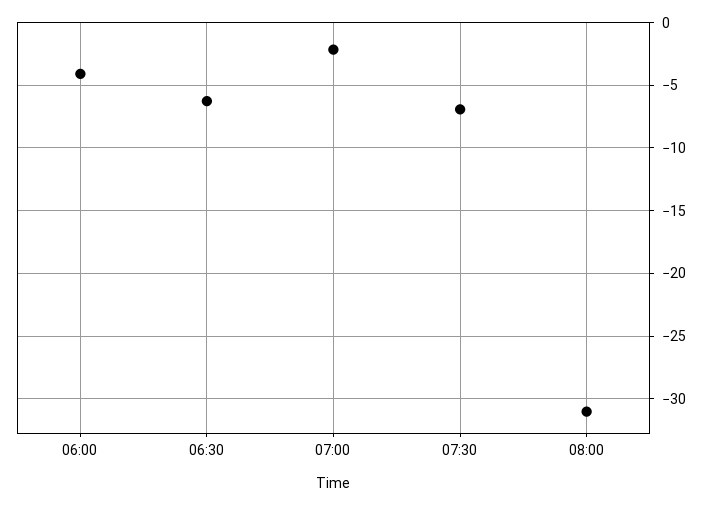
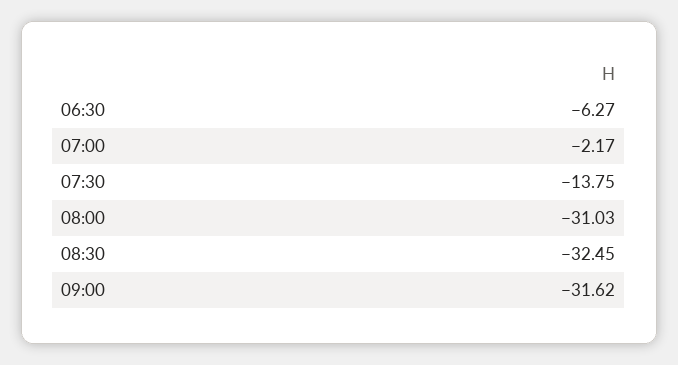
06:00: -4 -> none
07:30: -7 -> -13.75
08:30: none -> -32.45
09:00: none -> -31.62

